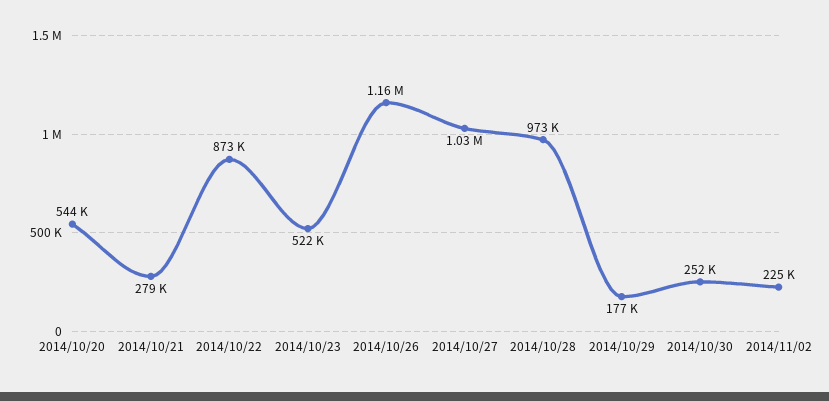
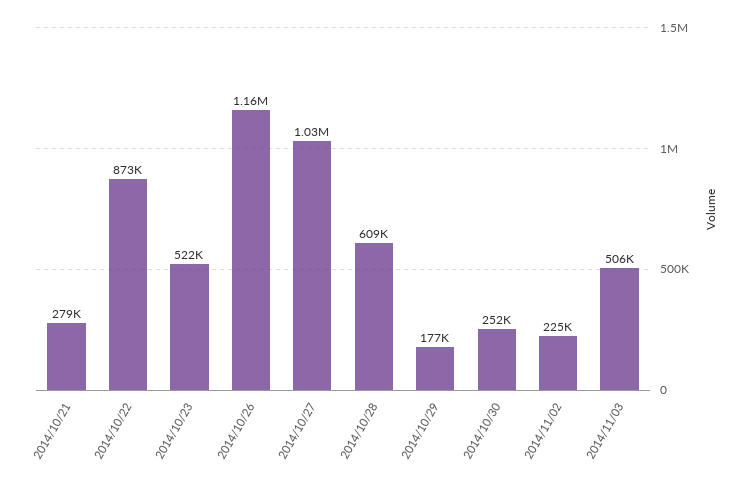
2014/10/20: 544000 -> none
2014/10/28: 973000 -> 609000
2014/11/03: none -> 506000

